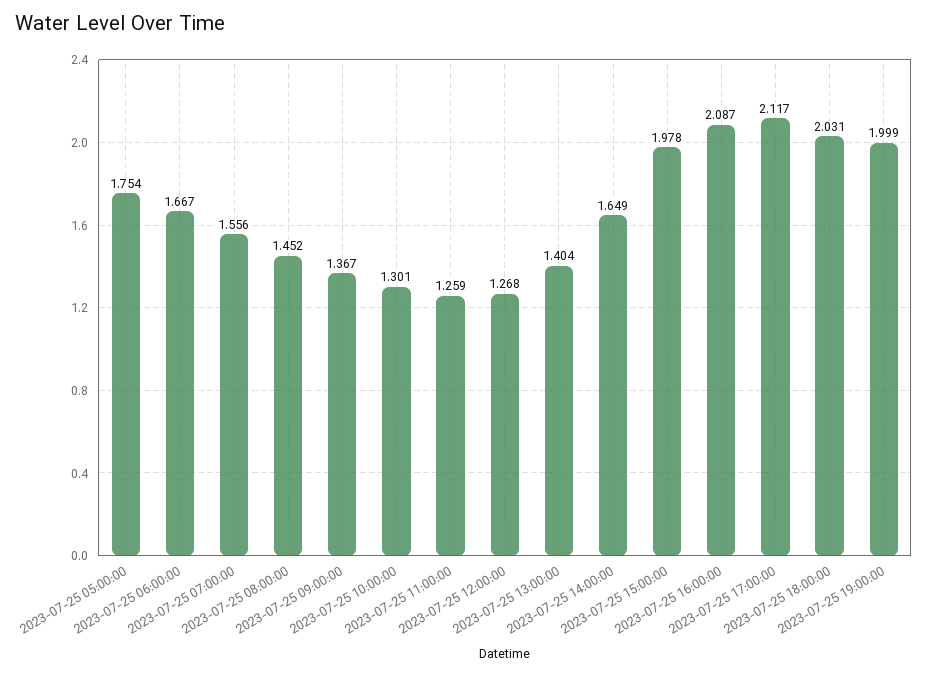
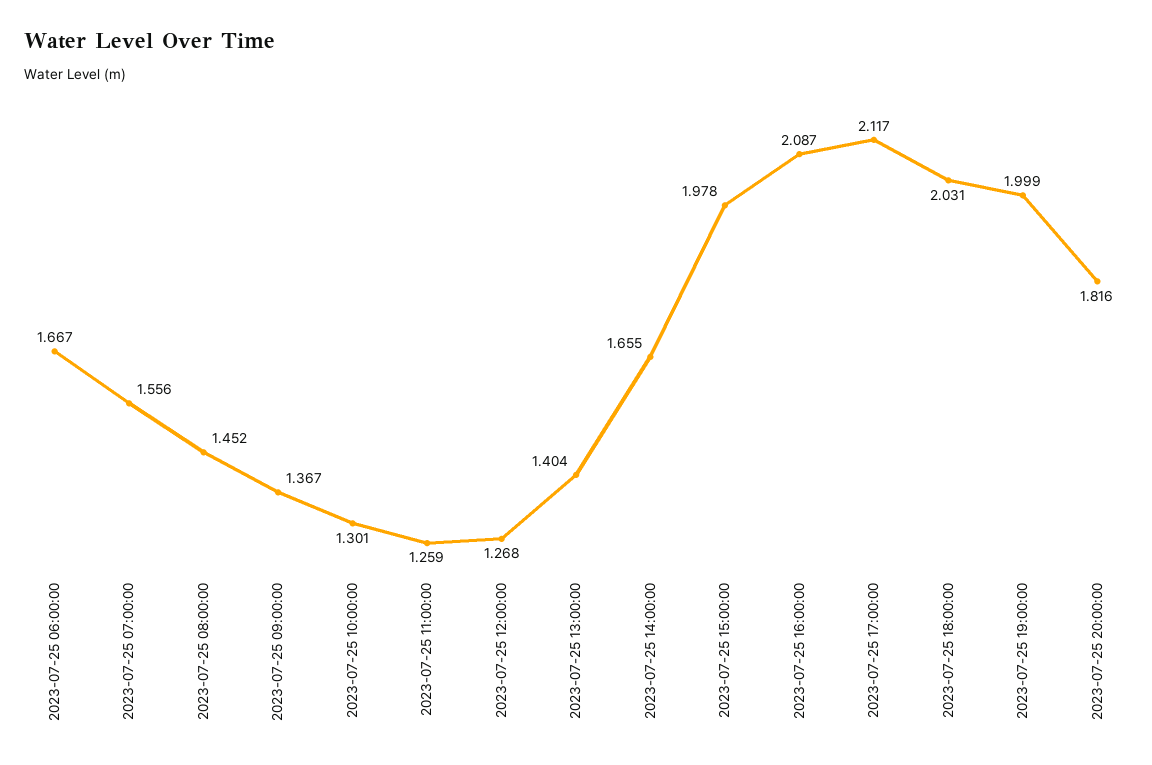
2023-07-25 05:00:00: 1.754 -> none
2023-07-25 14:00:00: 1.649 -> 1.655
2023-07-25 20:00:00: none -> 1.816

